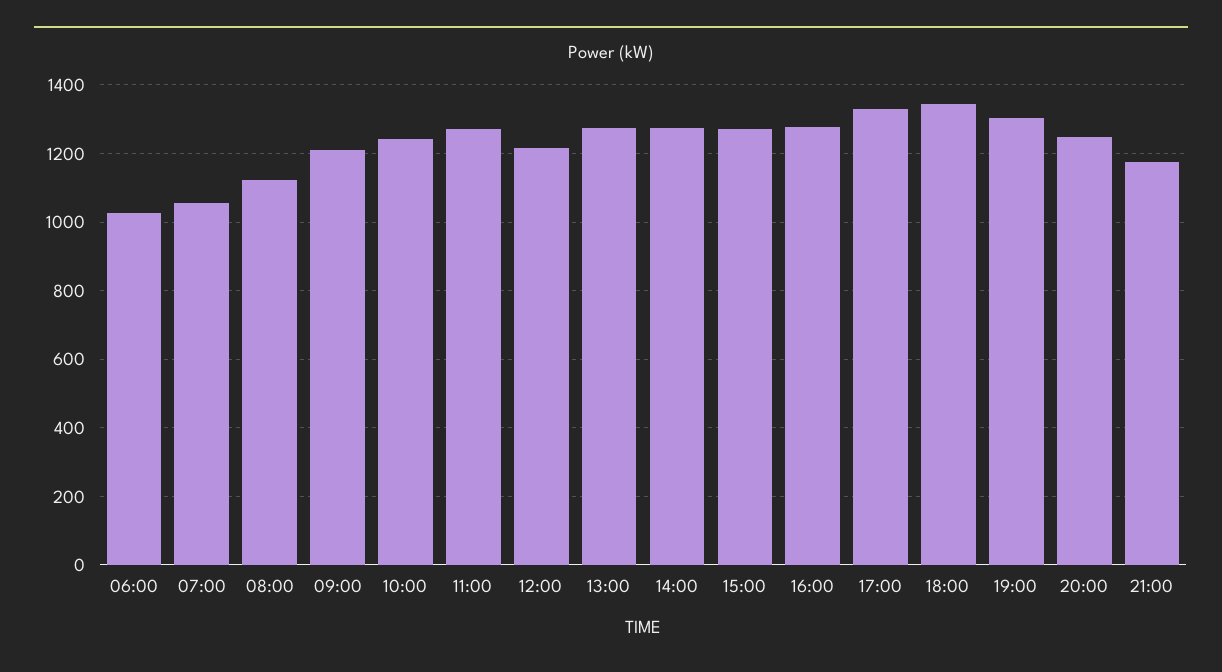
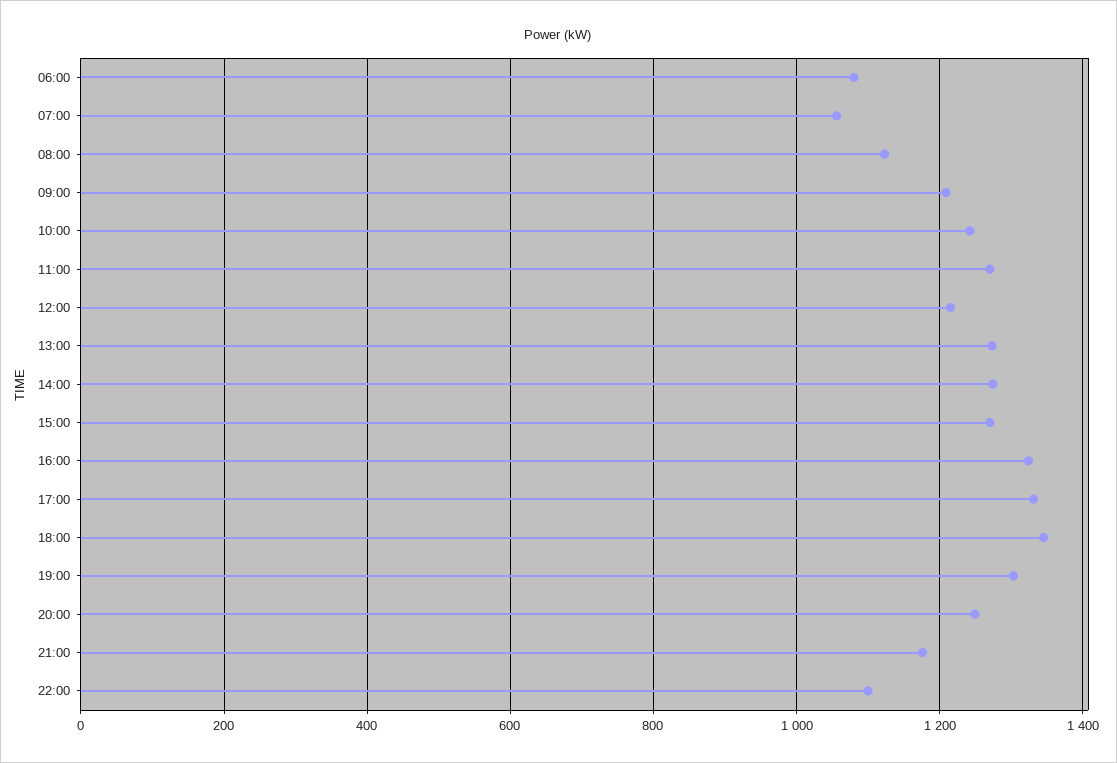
06:00: 1020 -> 1080
16:00: 1280 -> 1320
22:00: none -> 1100

